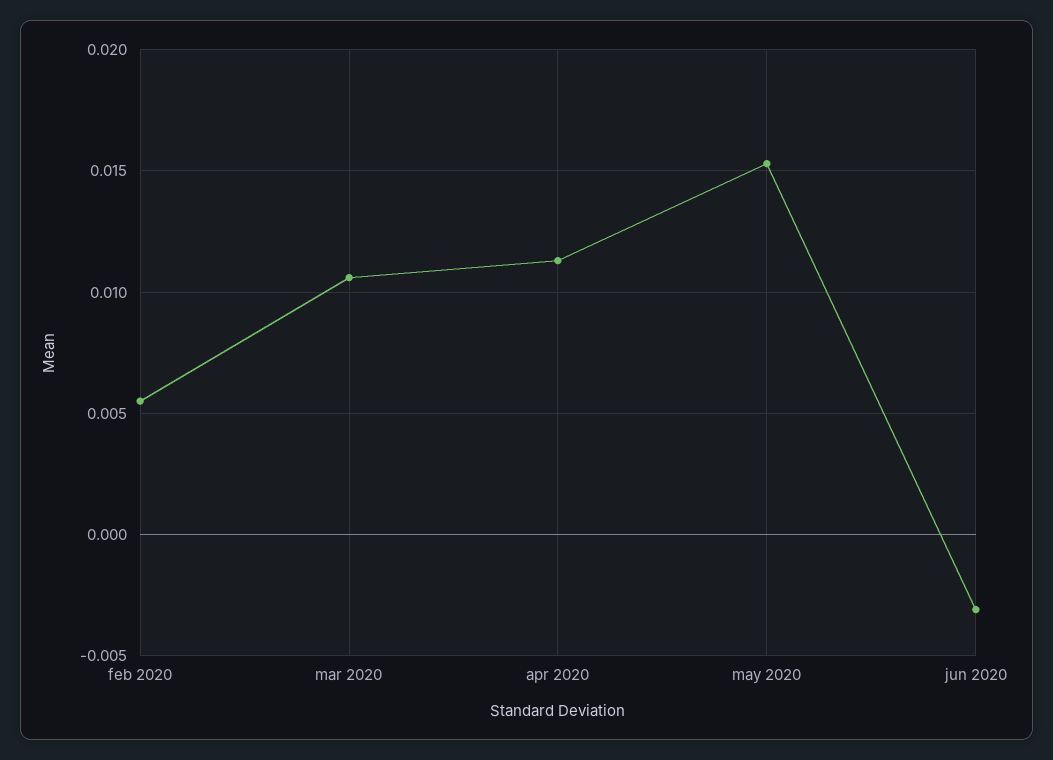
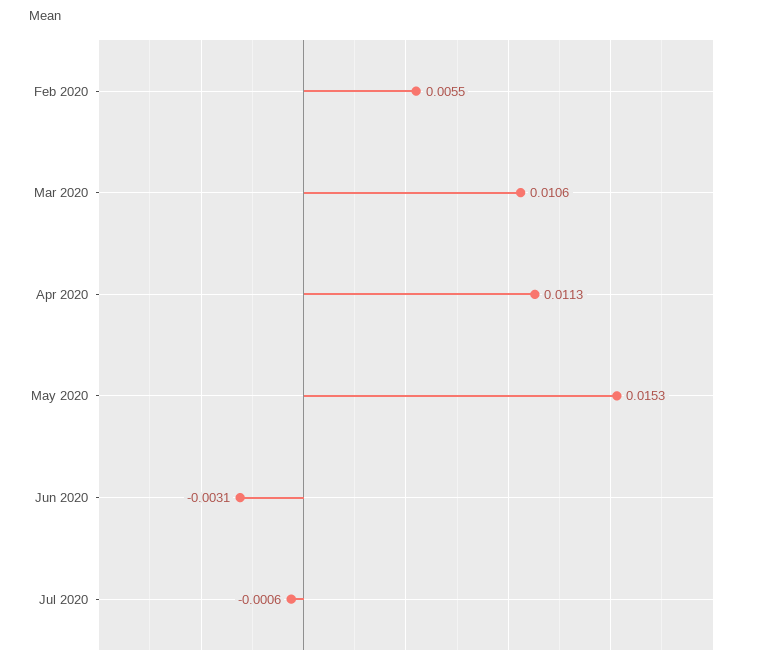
Jul 2020: none -> -0.0006

